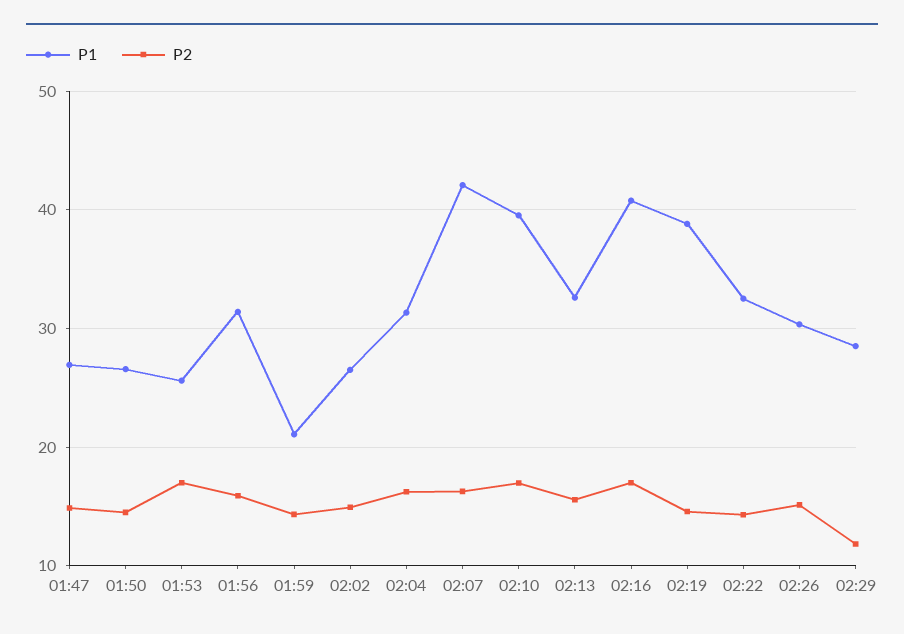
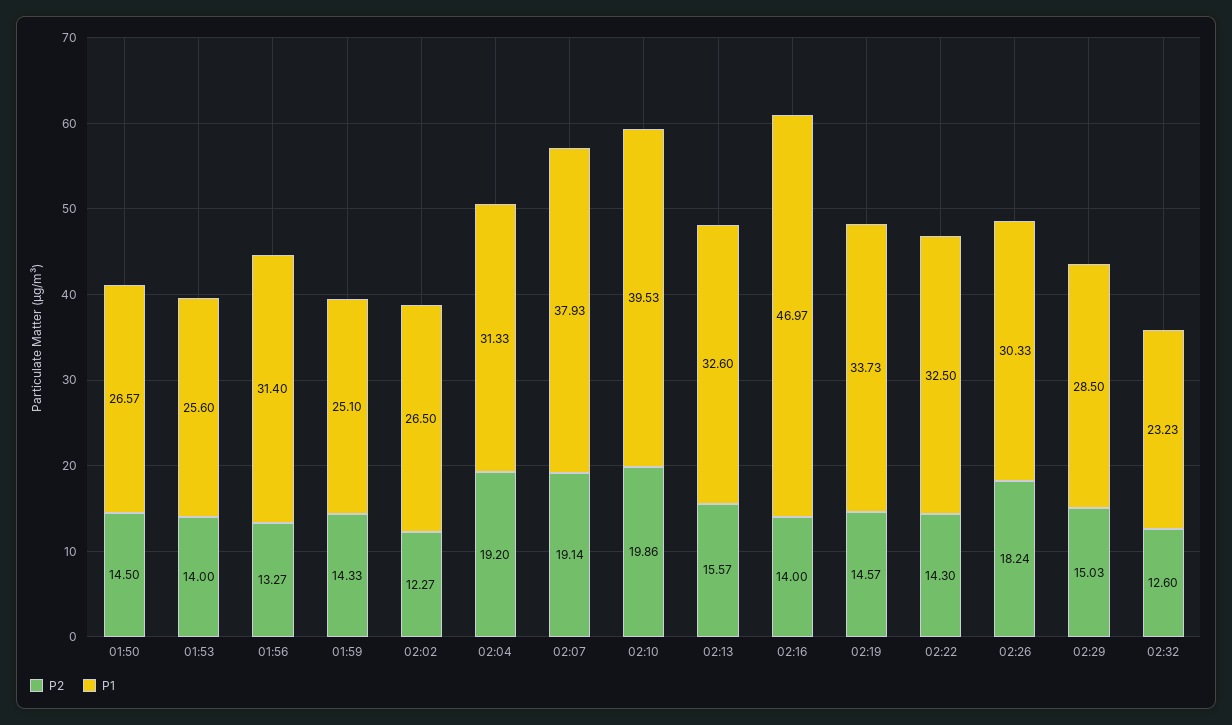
P1, 01:47: 27 -> none
P2, 01:47: 15 -> none
P2, 01:53: 17 -> 14
P2, 01:56: 16 -> 13.27
P1, 01:59: 21 -> 25.1
P2, 02:02: 15 -> 12.27
P2, 02:04: 16 -> 19.2
P1, 02:07: 42 -> 37.93
P2, 02:07: 16 -> 19.14
P2, 02:10: 17 -> 19.86
P1, 02:16: 41 -> 46.97
P2, 02:16: 17 -> 14
P1, 02:19: 39 -> 33.73
P2, 02:26: 15 -> 18.24
P2, 02:29: 12 -> 15.03
P2, 02:32: none -> 12.6
P1, 02:32: none -> 23.23

